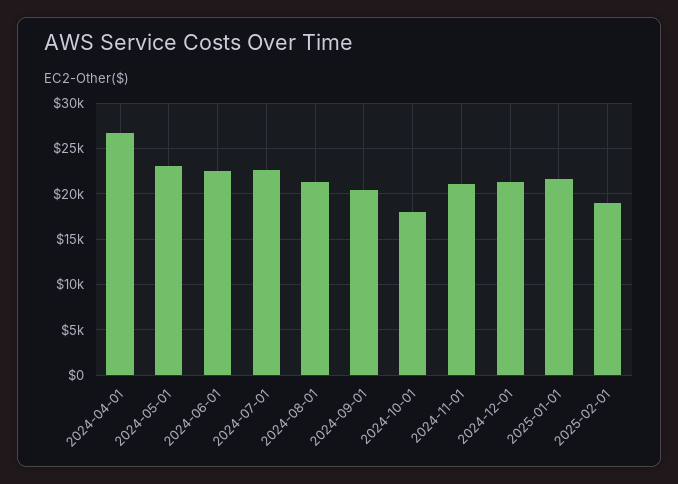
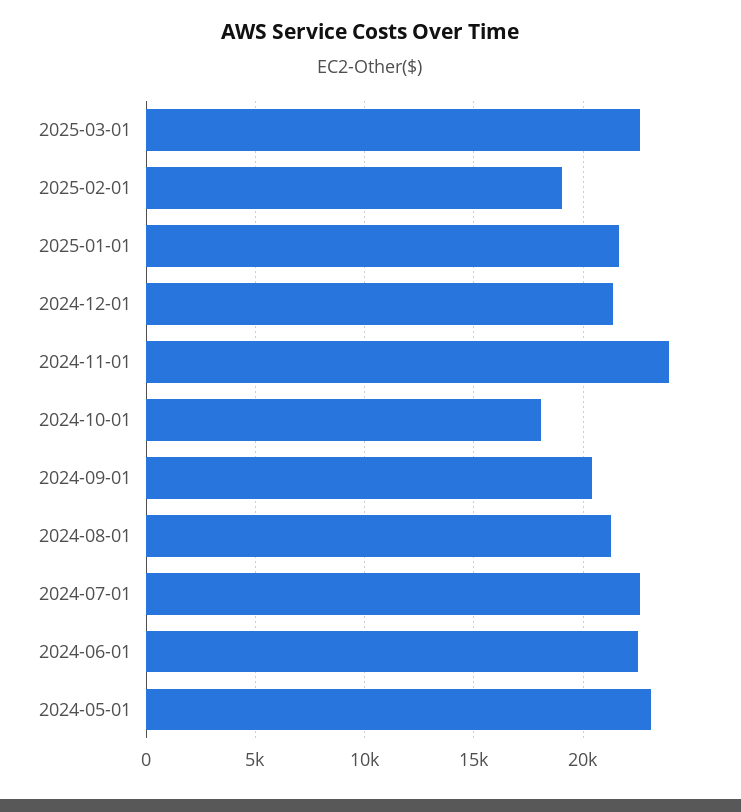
2024-04-01: 27000 -> none
2024-11-01: 21000 -> 24000
2025-03-01: none -> 22500

